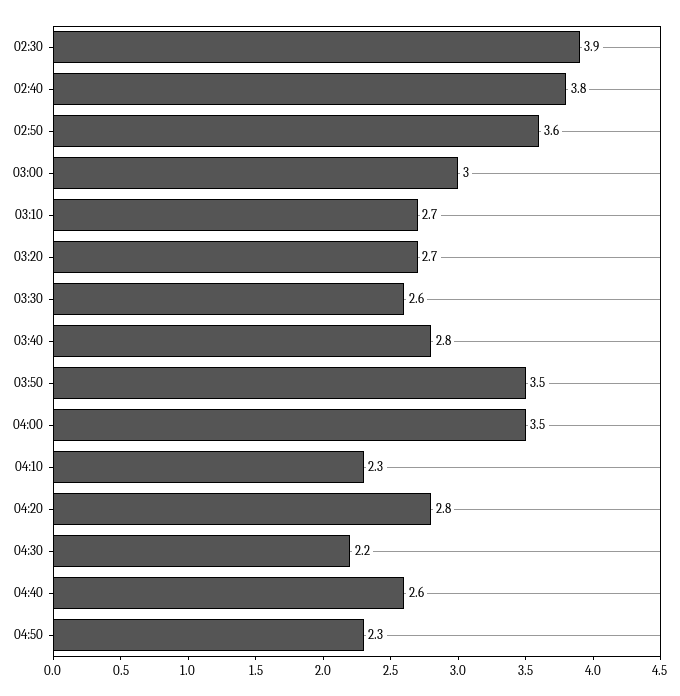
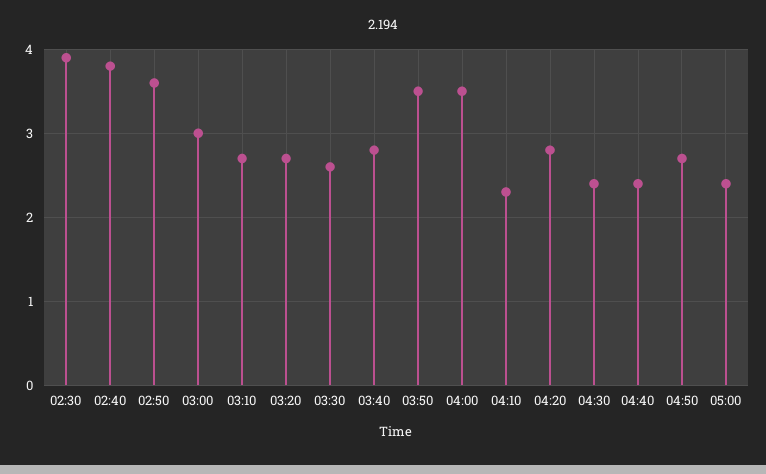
04:30: 2.2 -> 2.4
04:40: 2.6 -> 2.4
04:50: 2.3 -> 2.7
05:00: none -> 2.4

